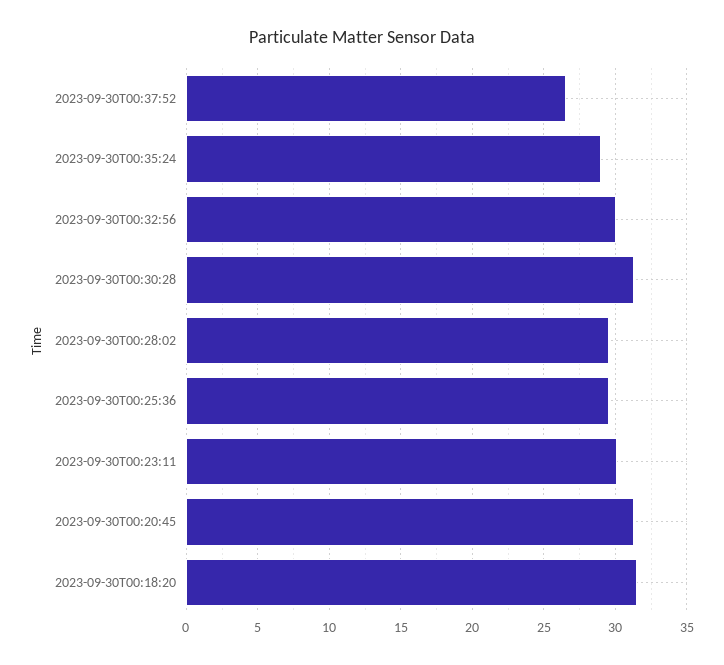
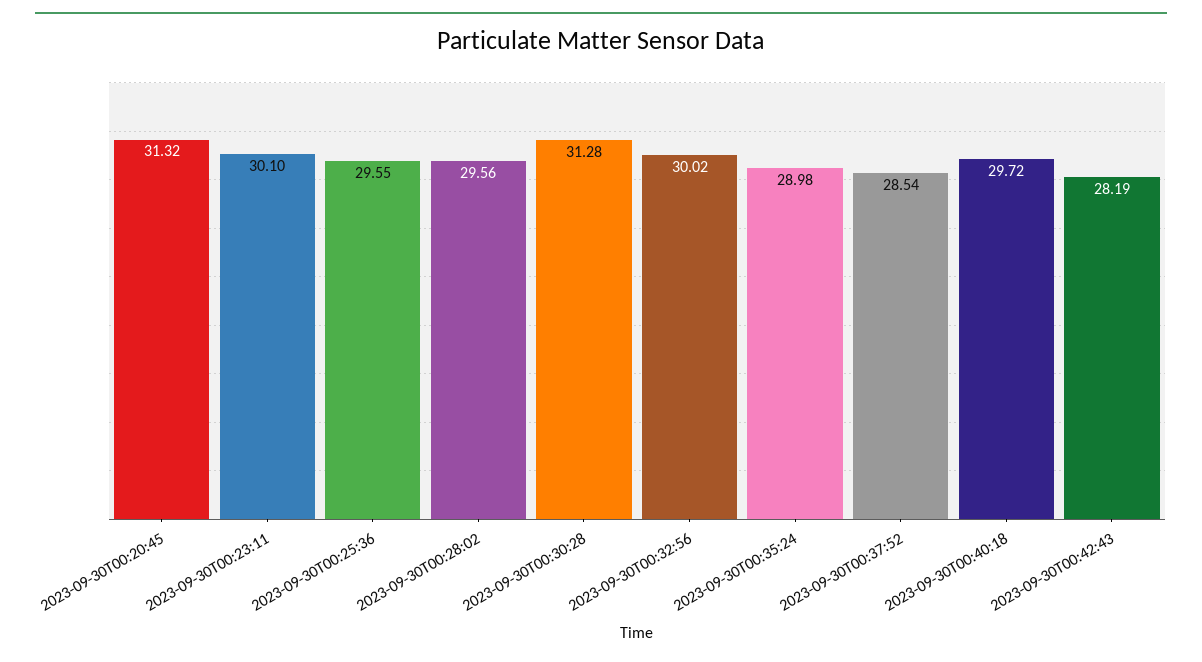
2023-09-30T00:37:52: 26.5 -> 28.54
2023-09-30T00:18:20: 31.5 -> none
2023-09-30T00:40:18: none -> 29.72
2023-09-30T00:42:43: none -> 28.19

